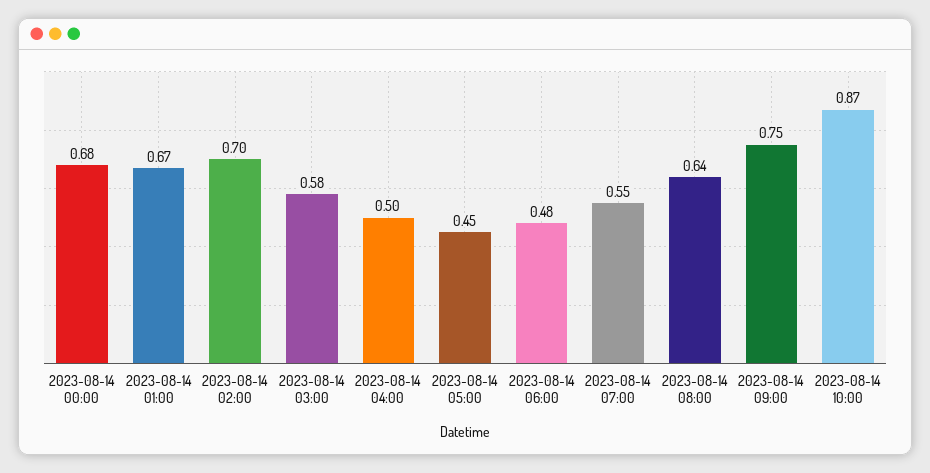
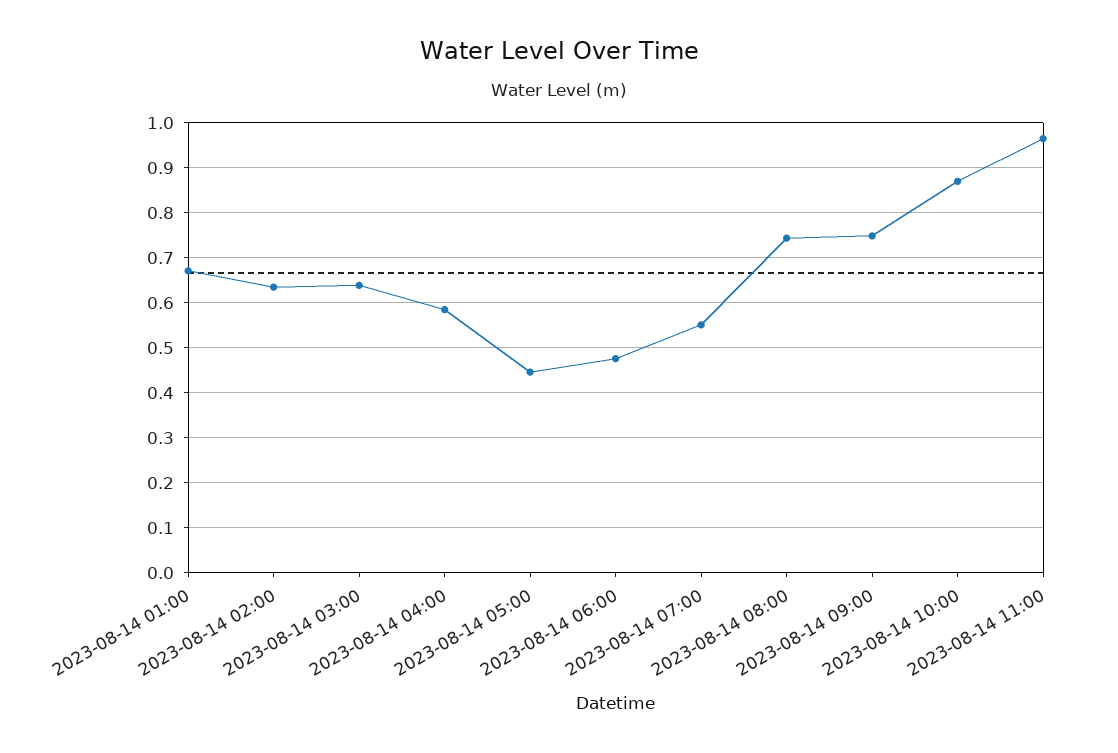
2023-08-14 00:00: 0.68 -> none
2023-08-14 02:00: 0.7 -> 0.64
2023-08-14 03:00: 0.58 -> 0.64
2023-08-14 04:00: 0.5 -> 0.58
2023-08-14 08:00: 0.64 -> 0.74
2023-08-14 11:00: none -> 0.96

